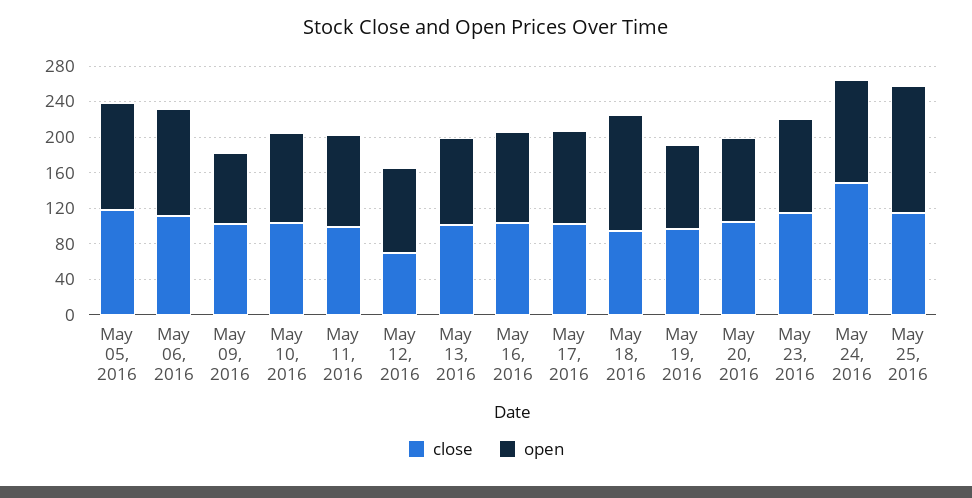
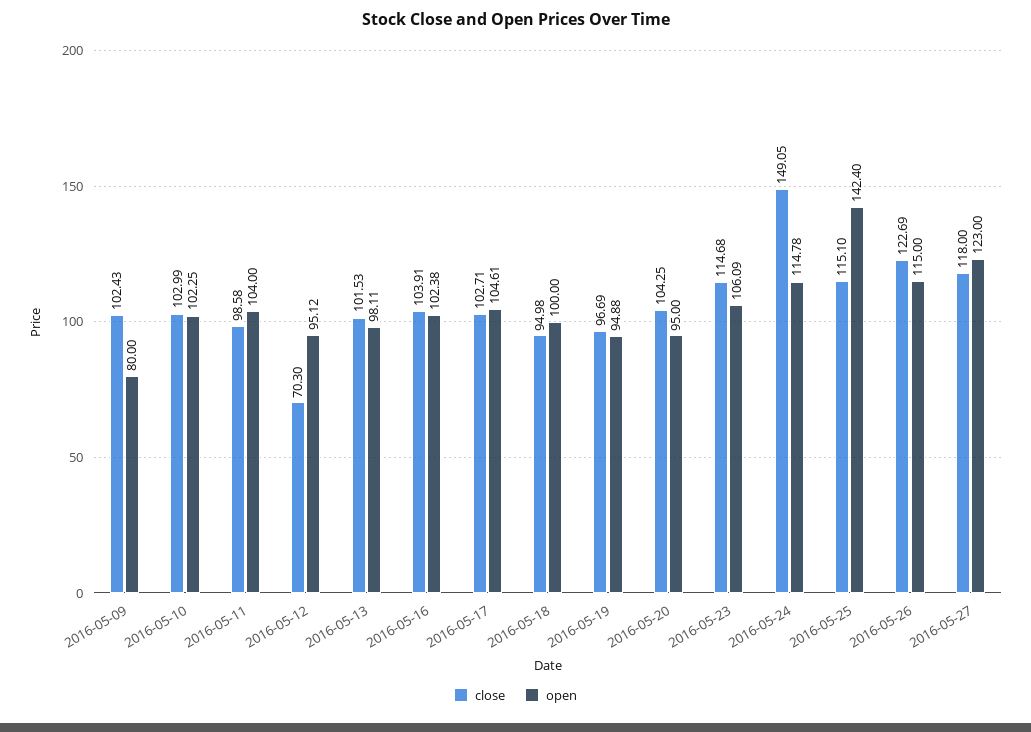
close, May 05, 2016: 120 -> none
open, May 05, 2016: 120 -> none
close, May 06, 2016: 110 -> none
open, May 06, 2016: 120 -> none
open, May 18, 2016: 130 -> 100
close, 2016-05-26: none -> 122.69
open, 2016-05-26: none -> 115
close, 2016-05-27: none -> 118
open, 2016-05-27: none -> 123

